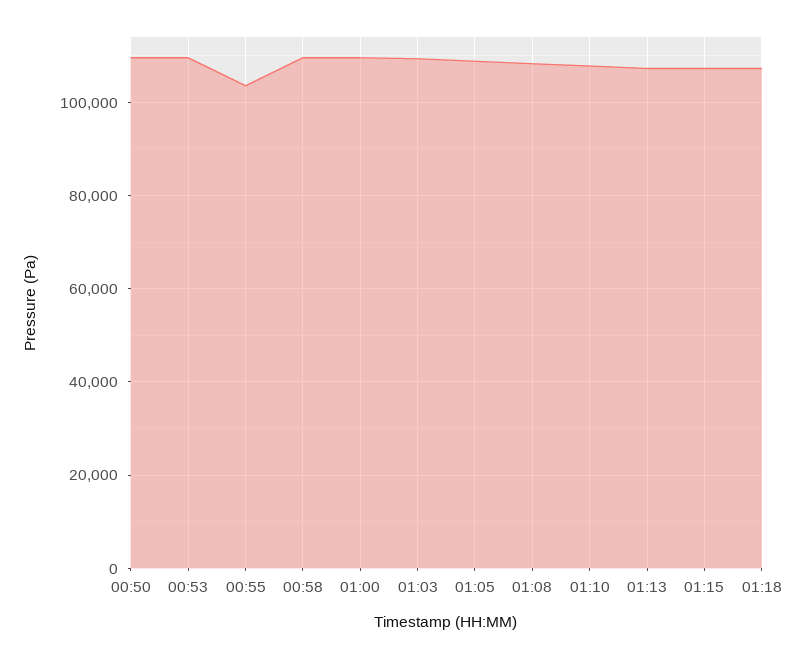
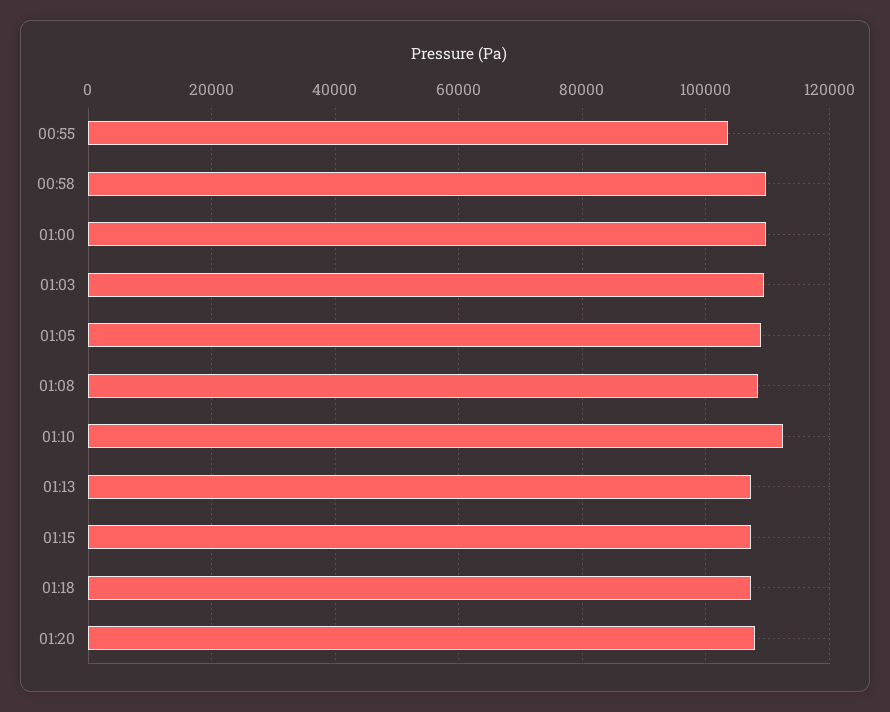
00:50: 110000 -> none
00:53: 110000 -> none
01:10: 108000 -> 112000
01:20: none -> 108000

